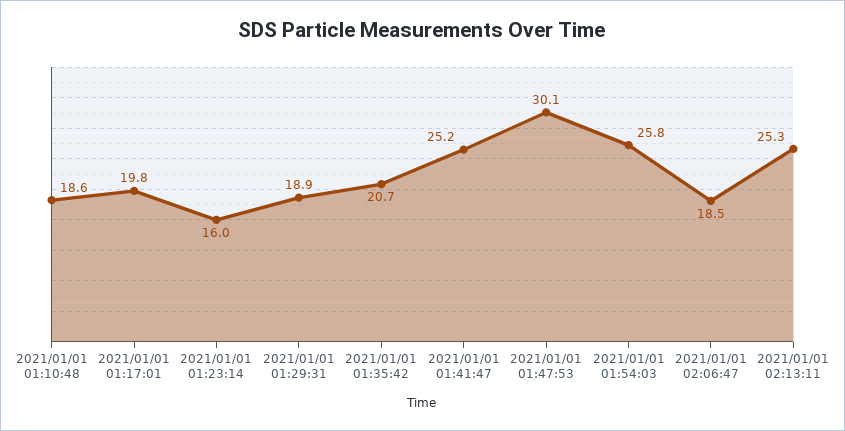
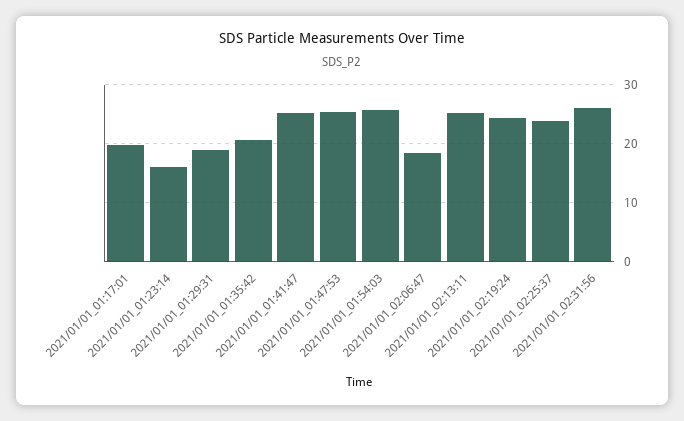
2021/01/01 01:10:48: 18.6 -> none
2021/01/01 01:47:53: 30.1 -> 26
2021/01/01_02:19:24: none -> 24
2021/01/01_02:25:37: none -> 24
2021/01/01_02:31:56: none -> 26

